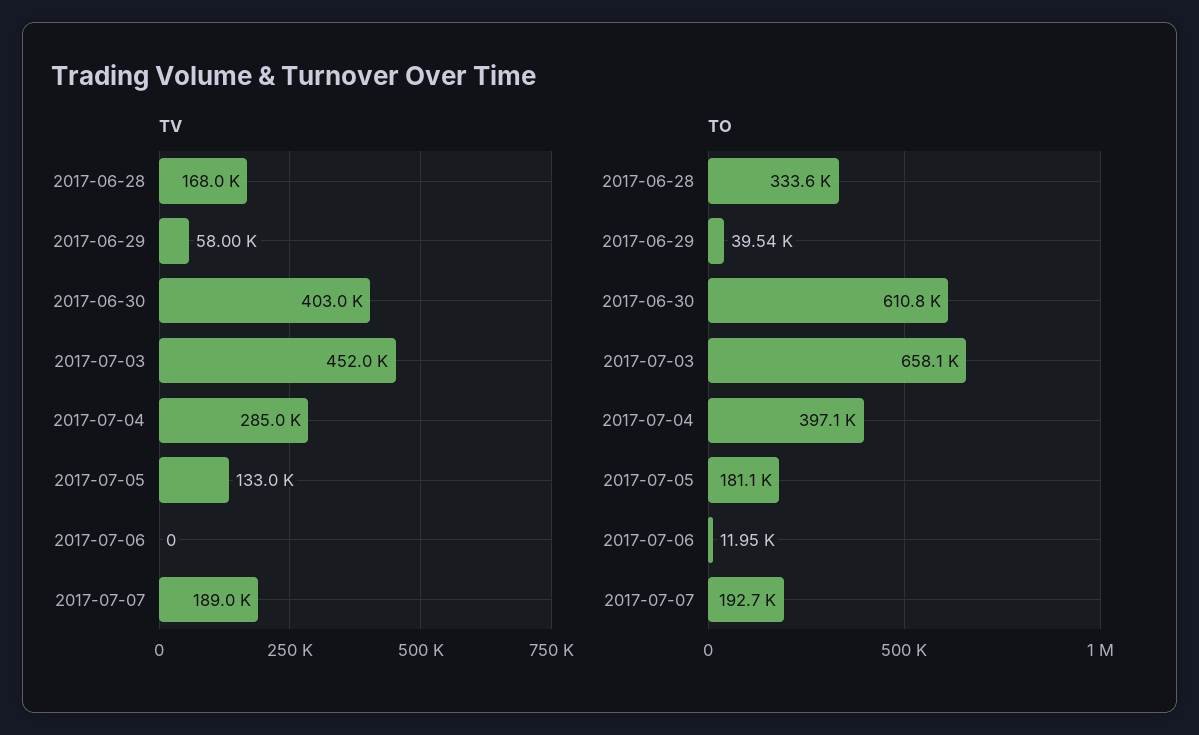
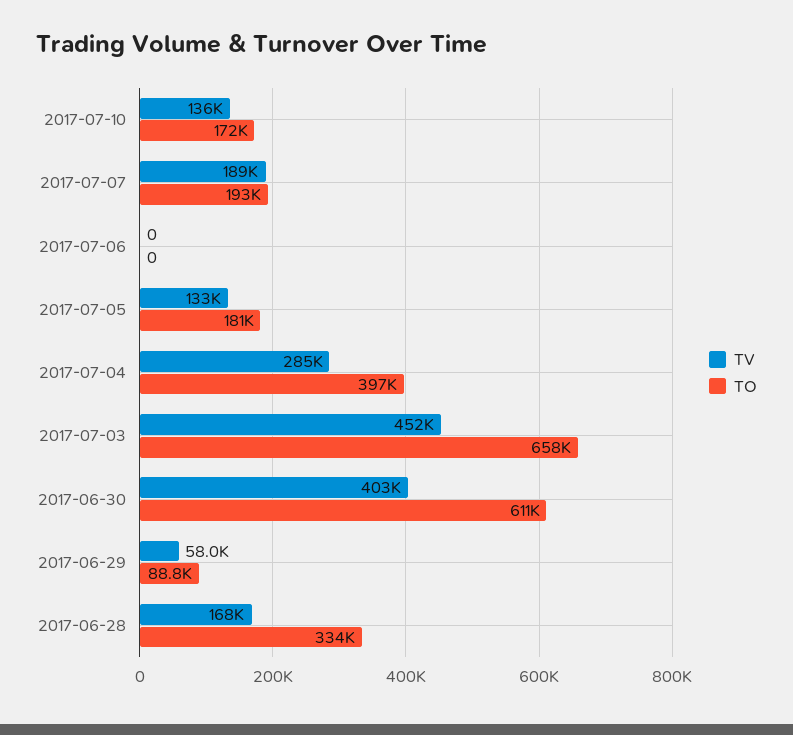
TO, 2017-06-29: 39540 -> 88800
TO, 2017-07-06: 11950 -> 0
TV, 2017-07-10: none -> 136000
TO, 2017-07-10: none -> 172000

